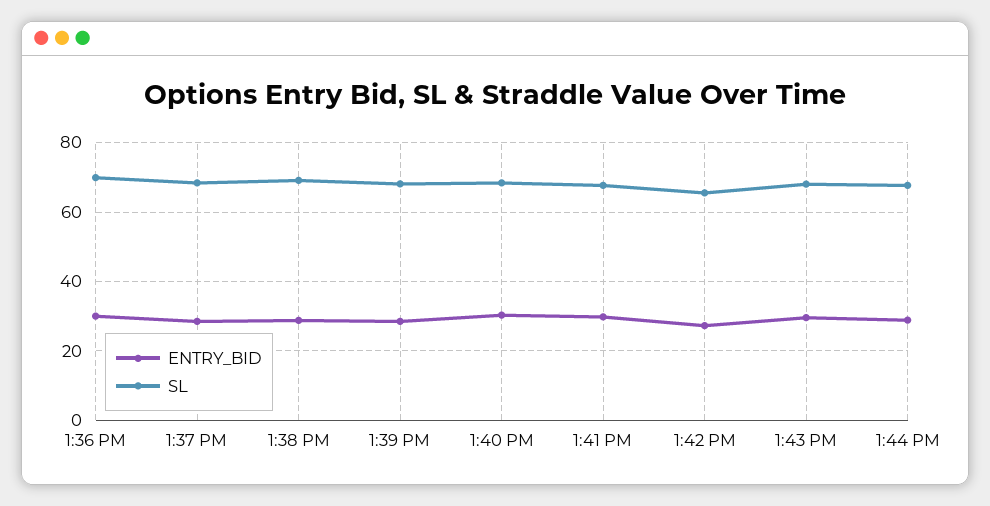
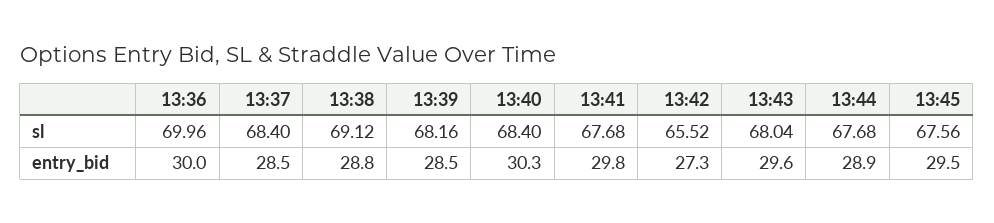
SL, 13:45: none -> 67.56
ENTRY_BID, 13:45: none -> 29.5

